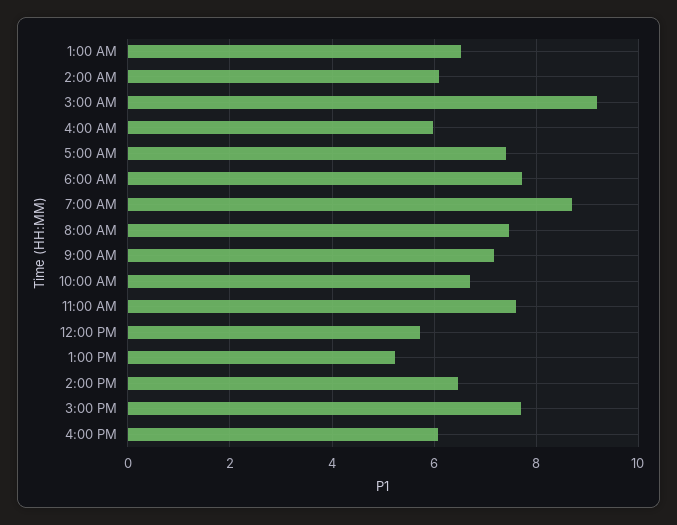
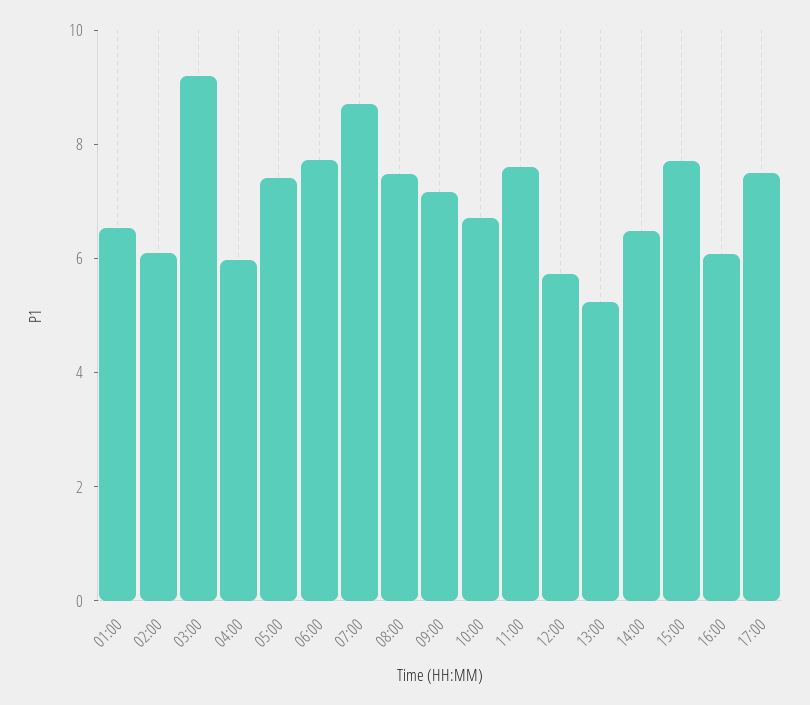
17:00: none -> 7.5

